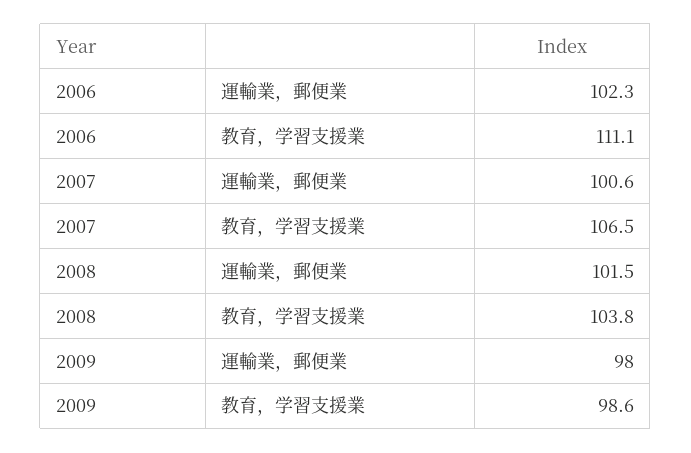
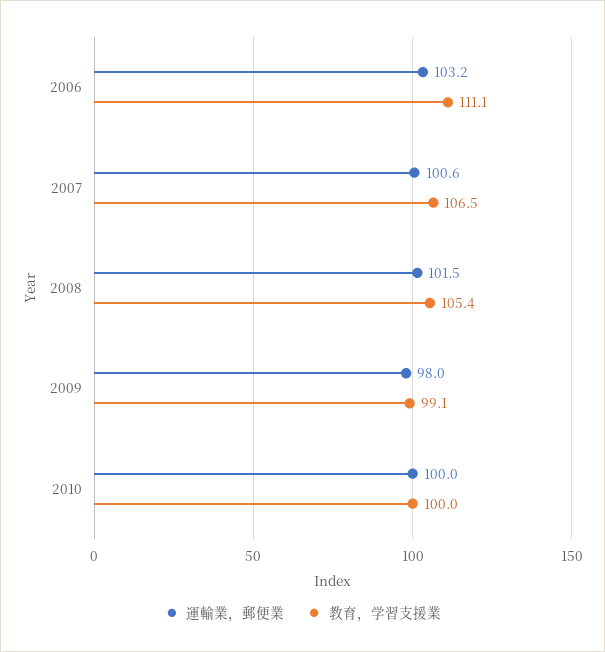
運輸業，郵便業, 2006: 102.3 -> 103.2
教育，学習支援業, 2008: 103.8 -> 105.4
教育，学習支援業, 2009: 98.6 -> 99.1
運輸業，郵便業, 2010: none -> 100
教育，学習支援業, 2010: none -> 100

